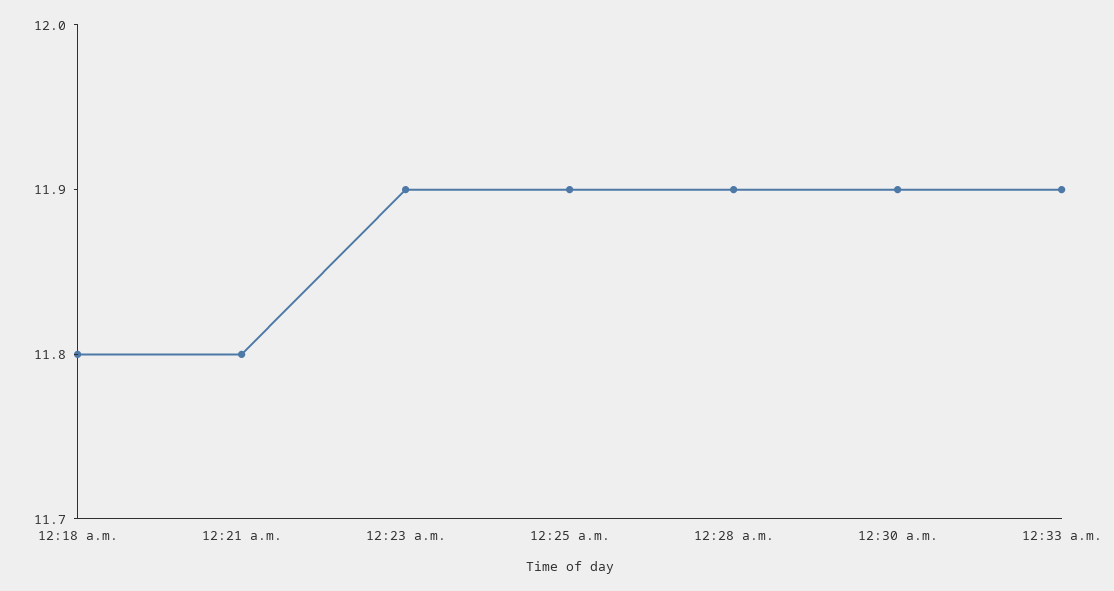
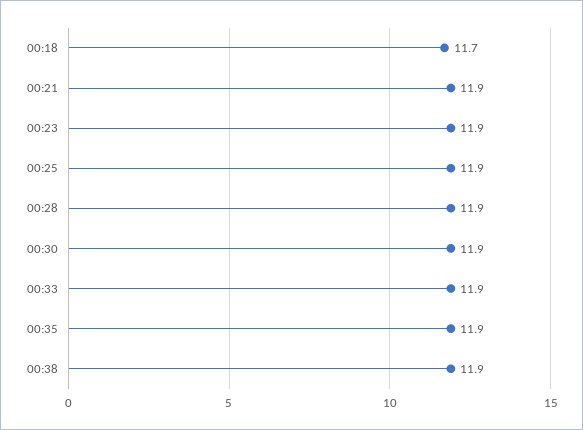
12:18 a.m.: 11.8 -> 11.7
12:21 a.m.: 11.8 -> 11.9
00:35: none -> 11.9
00:38: none -> 11.9

